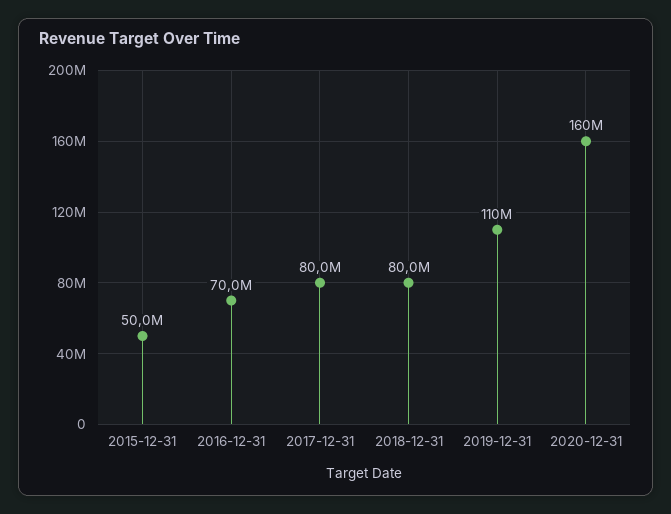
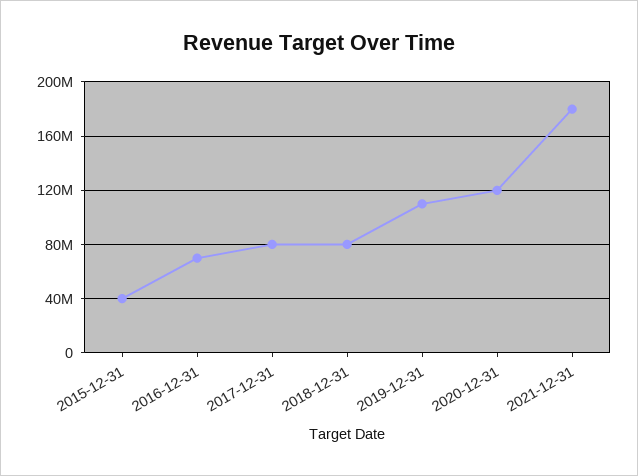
2015-12-31: 50000000 -> 40000000
2020-12-31: 160000000 -> 120000000
2021-12-31: none -> 180000000

